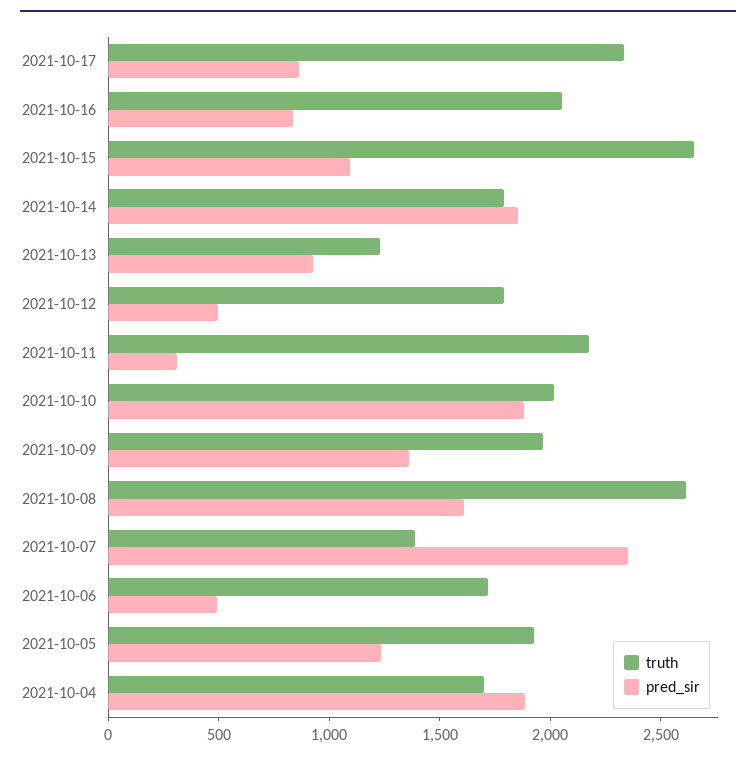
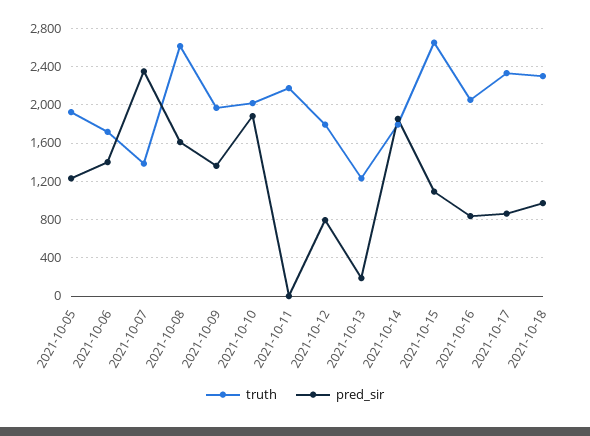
pred_sir, 2021-10-13: 900 -> 200
pred_sir, 2021-10-12: 500 -> 800
pred_sir, 2021-10-11: 300 -> 0
pred_sir, 2021-10-06: 500 -> 1400
truth, 2021-10-04: 1700 -> none
pred_sir, 2021-10-04: 1900 -> none
truth, 2021-10-18: none -> 2300
pred_sir, 2021-10-18: none -> 1000

